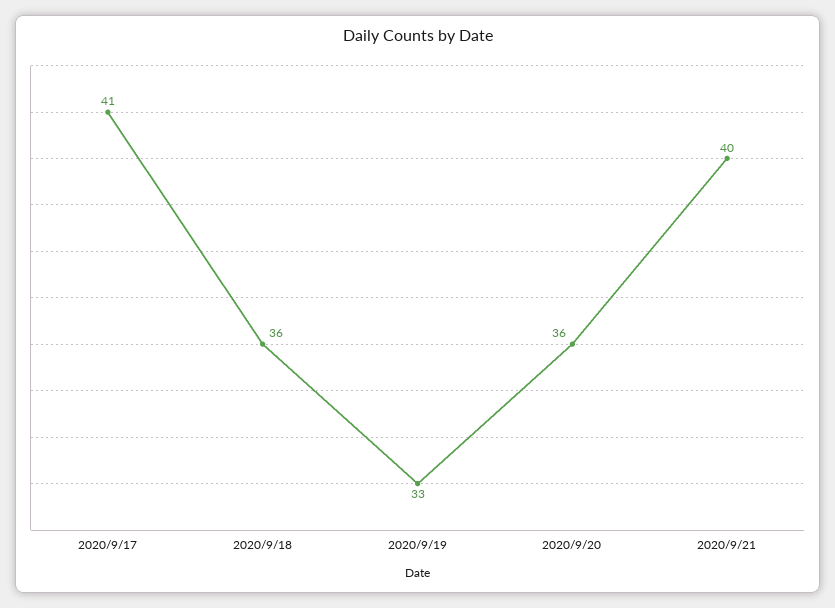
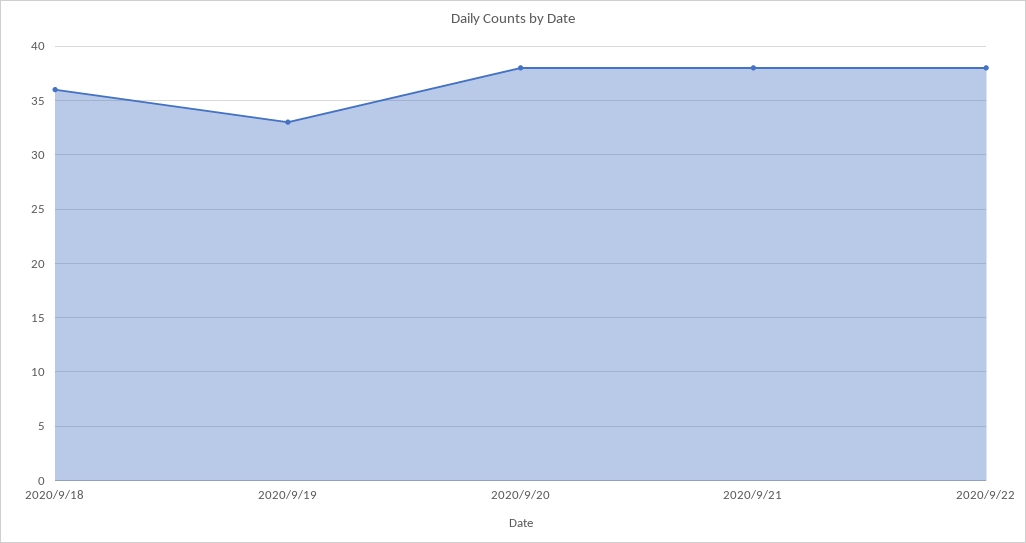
2020/9/17: 41 -> none
2020/9/20: 36 -> 38
2020/9/21: 40 -> 38
2020/9/22: none -> 38

